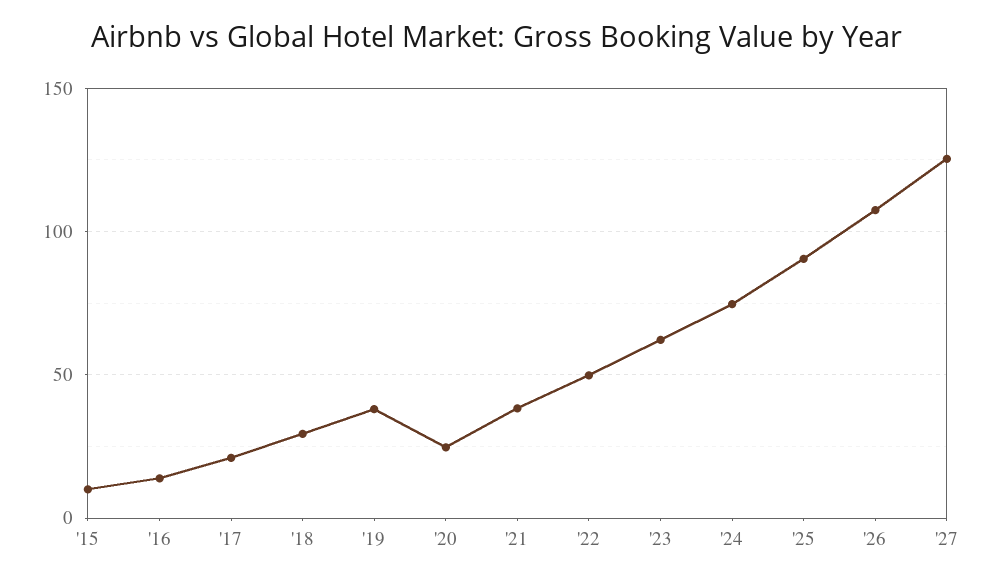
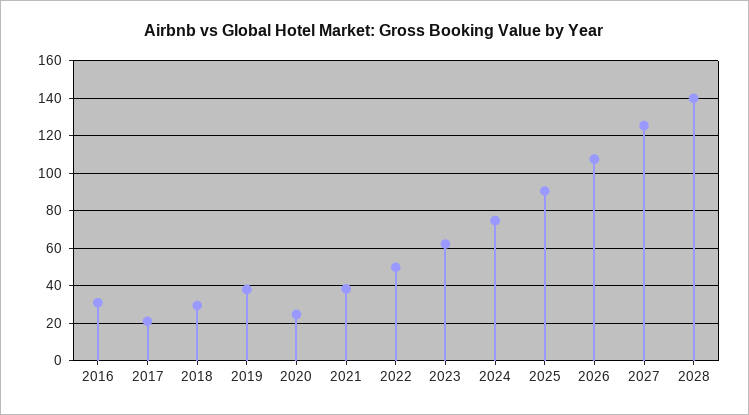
'15: 10 -> none
'16: 15 -> 30
2028: none -> 140

